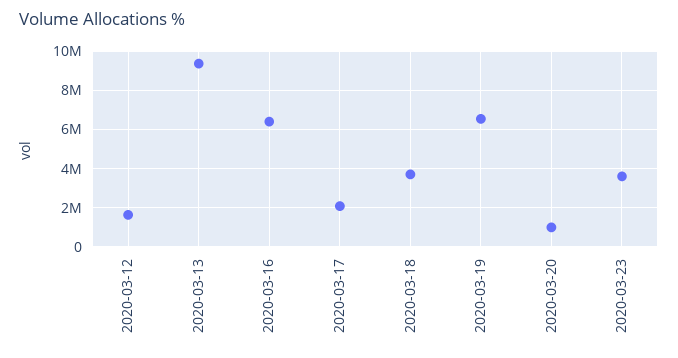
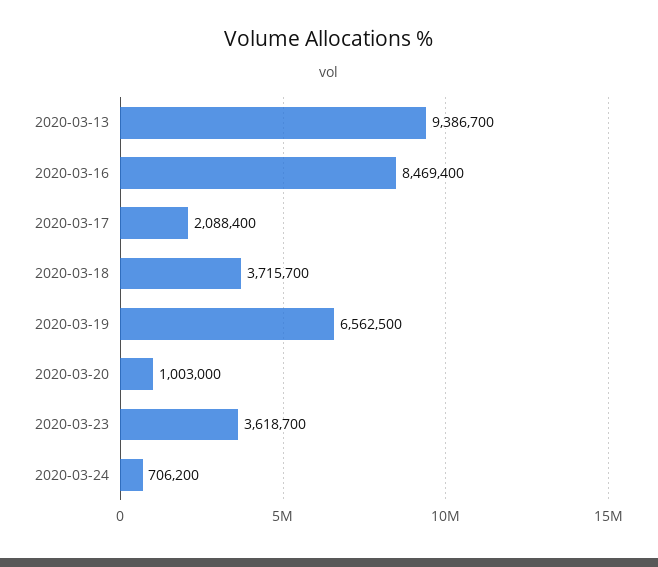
2020-03-12: 1500000 -> none
2020-03-16: 6500000 -> 8469400
2020-03-24: none -> 706200

